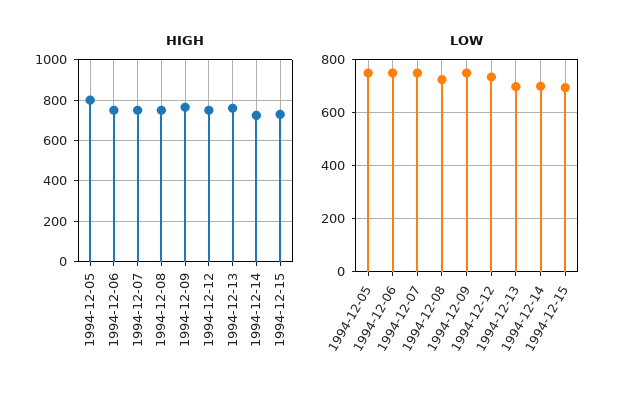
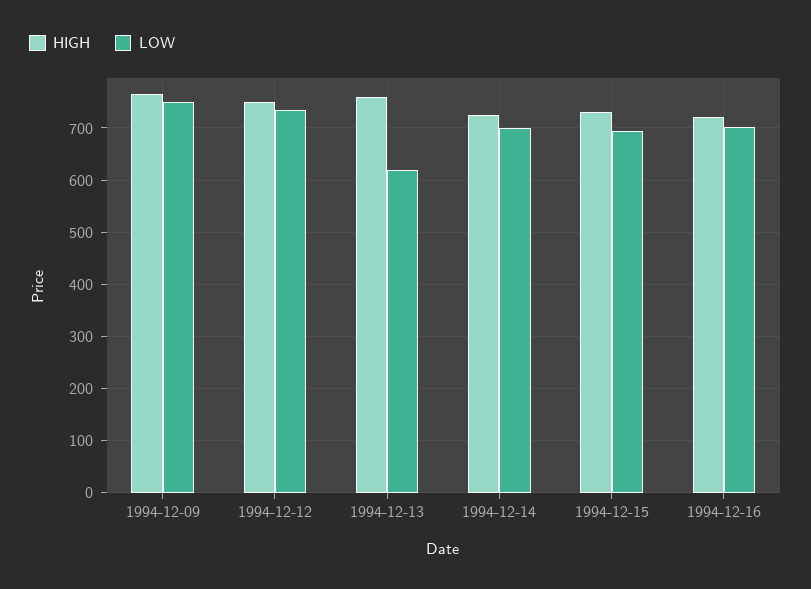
HIGH, 1994-12-05: 800 -> none
HIGH, 1994-12-06: 750 -> none
HIGH, 1994-12-07: 750 -> none
HIGH, 1994-12-08: 750 -> none
LOW, 1994-12-05: 750 -> none
LOW, 1994-12-06: 750 -> none
LOW, 1994-12-07: 750 -> none
LOW, 1994-12-08: 725 -> none
LOW, 1994-12-13: 700 -> 620
HIGH, 1994-12-16: none -> 720
LOW, 1994-12-16: none -> 700

